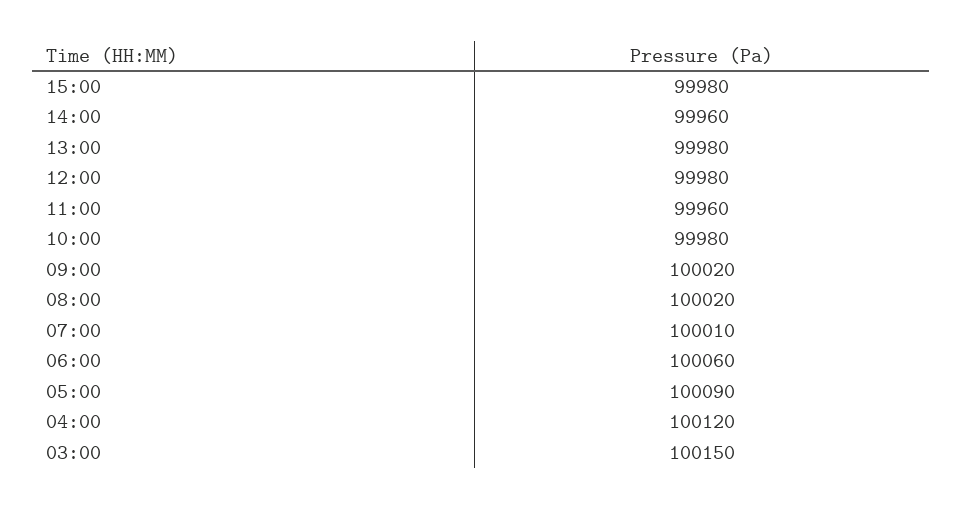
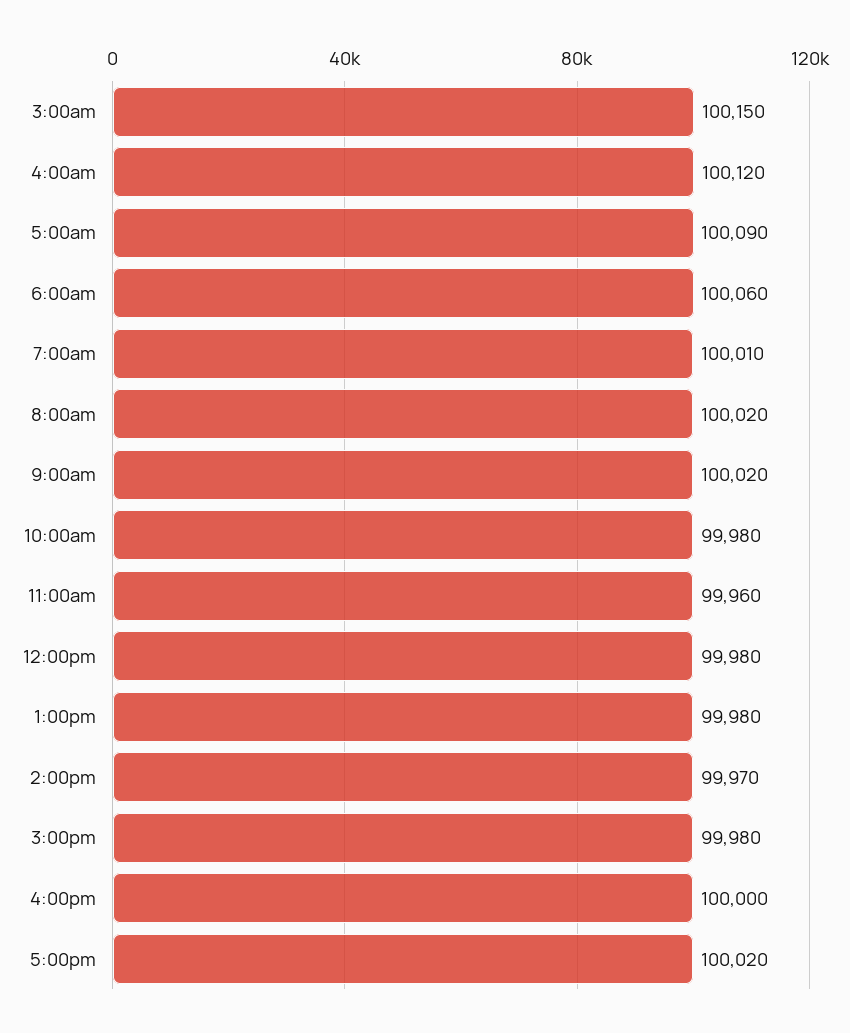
14:00: 99960 -> 99970
4:00pm: none -> 100000
5:00pm: none -> 100020

